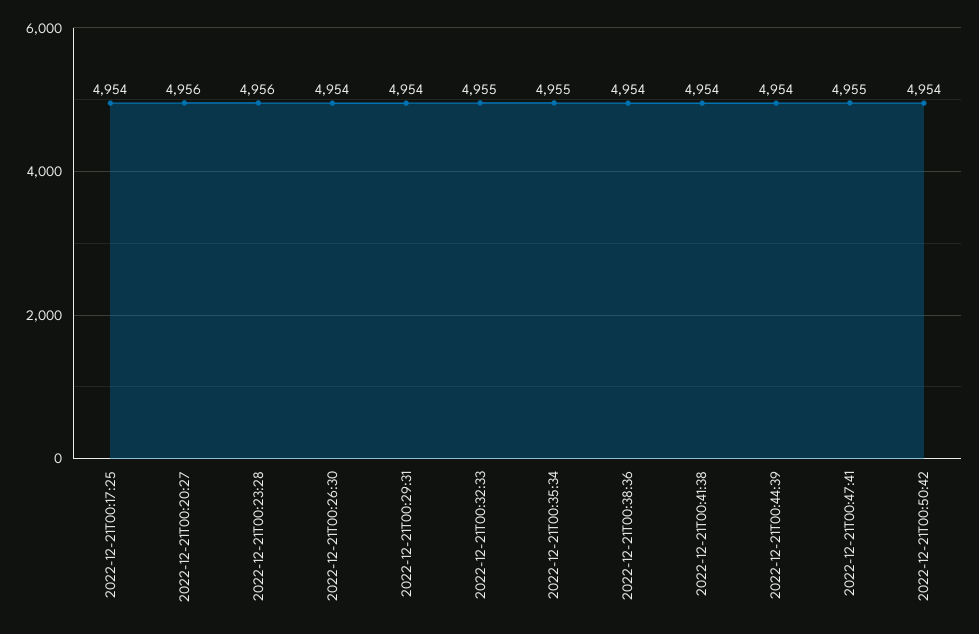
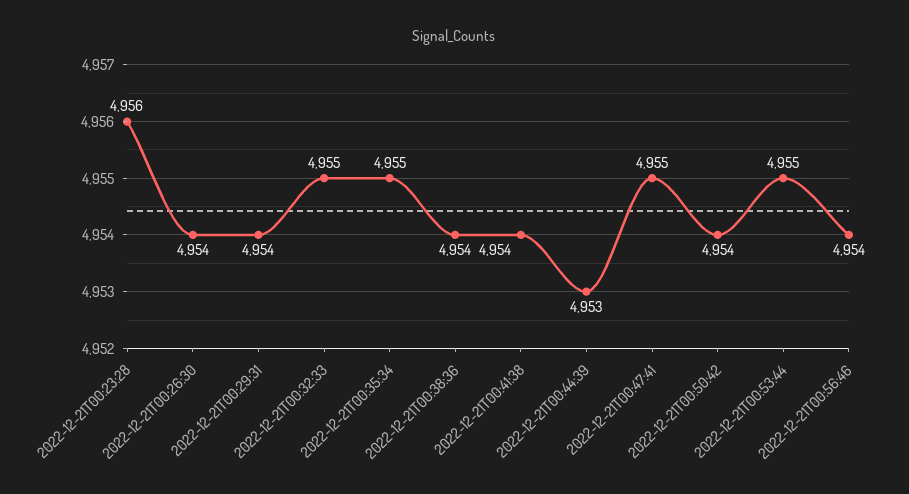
2022-12-21T00:17:25: 4954 -> none
2022-12-21T00:20:27: 4956 -> none
2022-12-21T00:44:39: 4954 -> 4953
2022-12-21T00:53:44: none -> 4955
2022-12-21T00:56:46: none -> 4954

